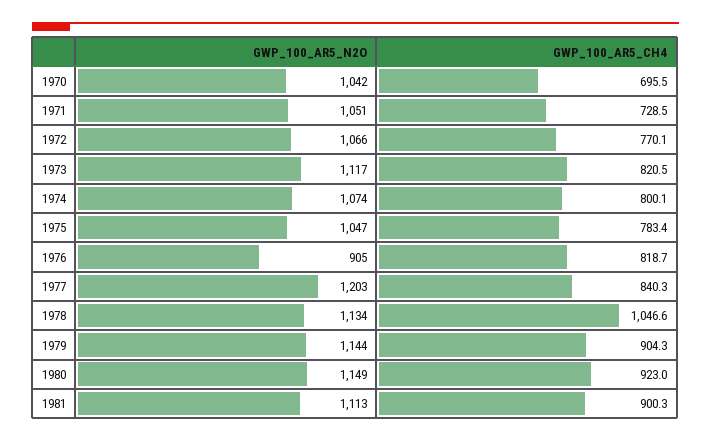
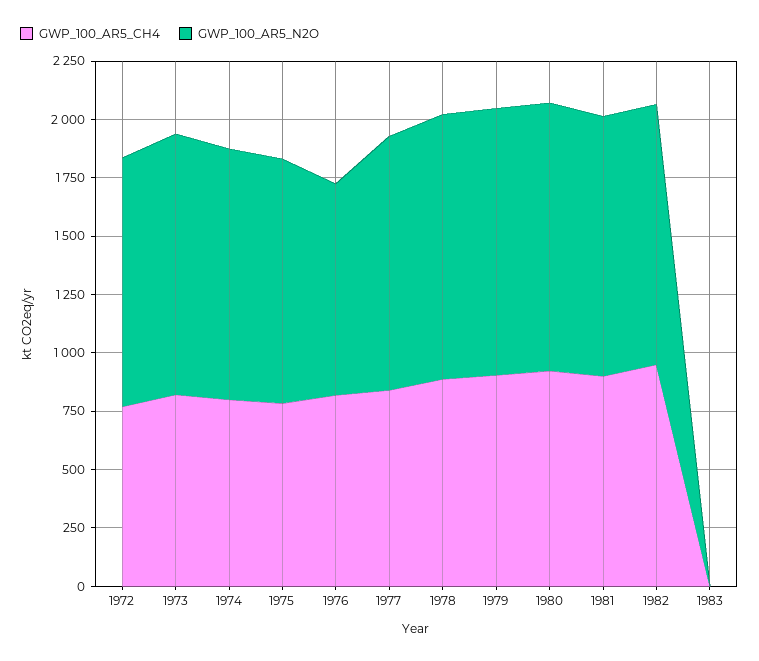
GWP_100_AR5_N2O, 1970: 1042 -> none
GWP_100_AR5_CH4, 1970: 695.5 -> none
GWP_100_AR5_N2O, 1971: 1051 -> none
GWP_100_AR5_CH4, 1971: 728.5 -> none
GWP_100_AR5_N2O, 1977: 1203 -> 1100
GWP_100_AR5_CH4, 1978: 1046.6 -> 900
GWP_100_AR5_CH4, 1982: none -> 950
GWP_100_AR5_N2O, 1982: none -> 1100
GWP_100_AR5_CH4, 1983: none -> 0
GWP_100_AR5_N2O, 1983: none -> 0

